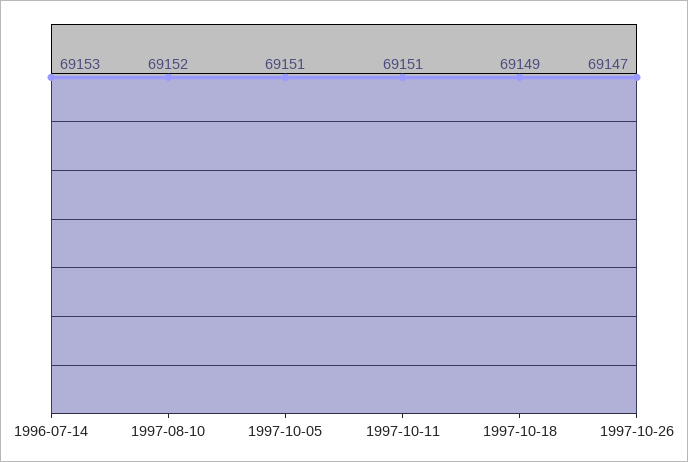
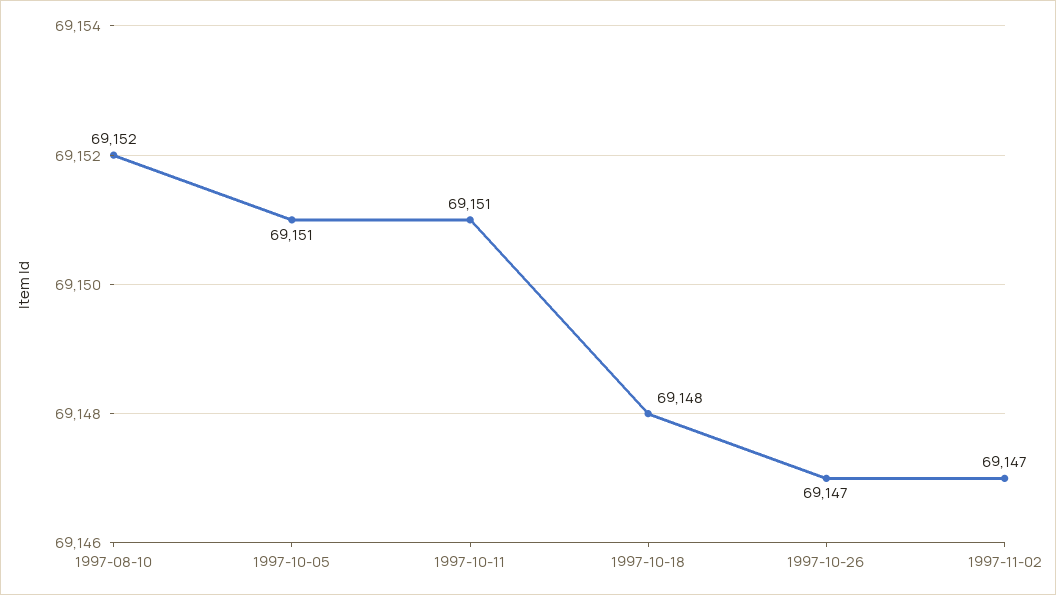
1996-07-14: 69153 -> none
1997-10-18: 69149 -> 69148
1997-11-02: none -> 69147

